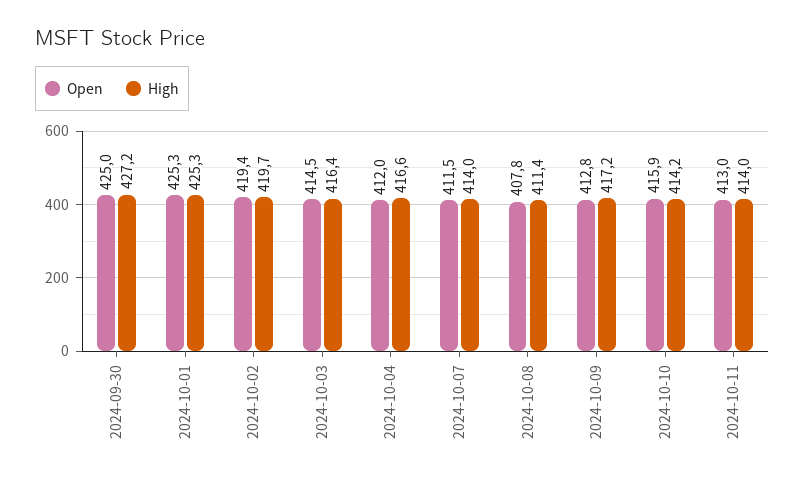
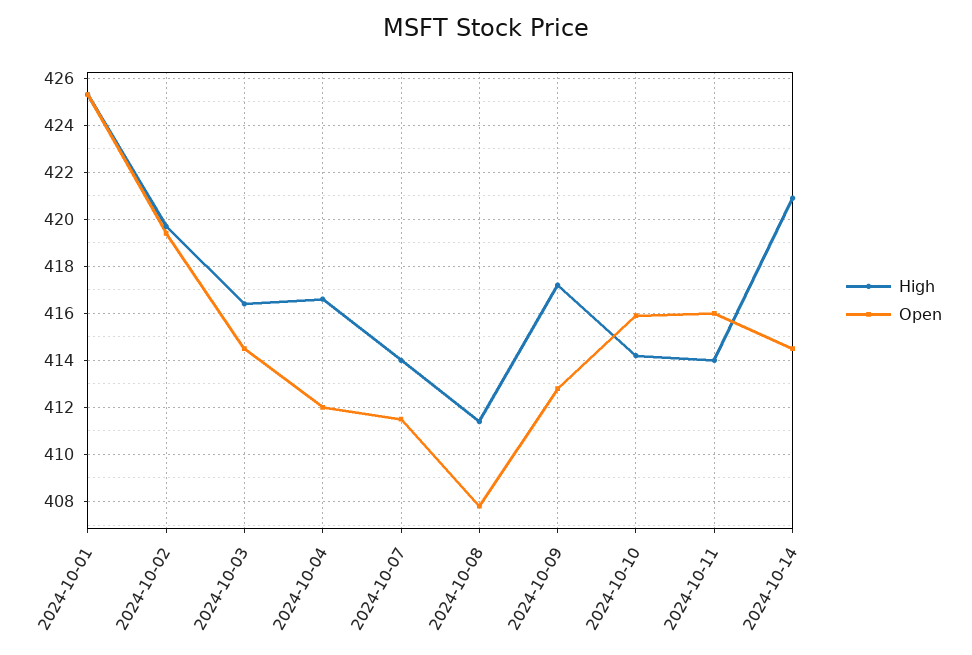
Open, 2024-09-30: 425 -> none
High, 2024-09-30: 427.2 -> none
Open, 2024-10-11: 413 -> 416
High, 2024-10-14: none -> 421
Open, 2024-10-14: none -> 414.5

